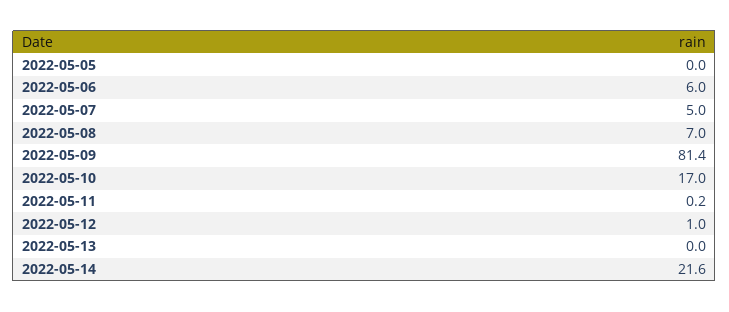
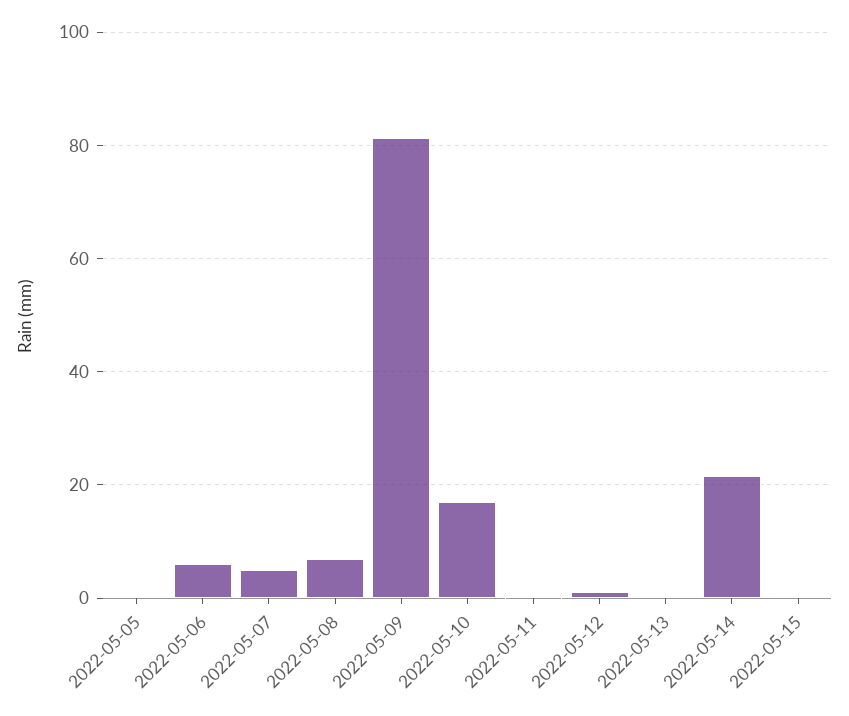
2022-05-15: none -> 0

